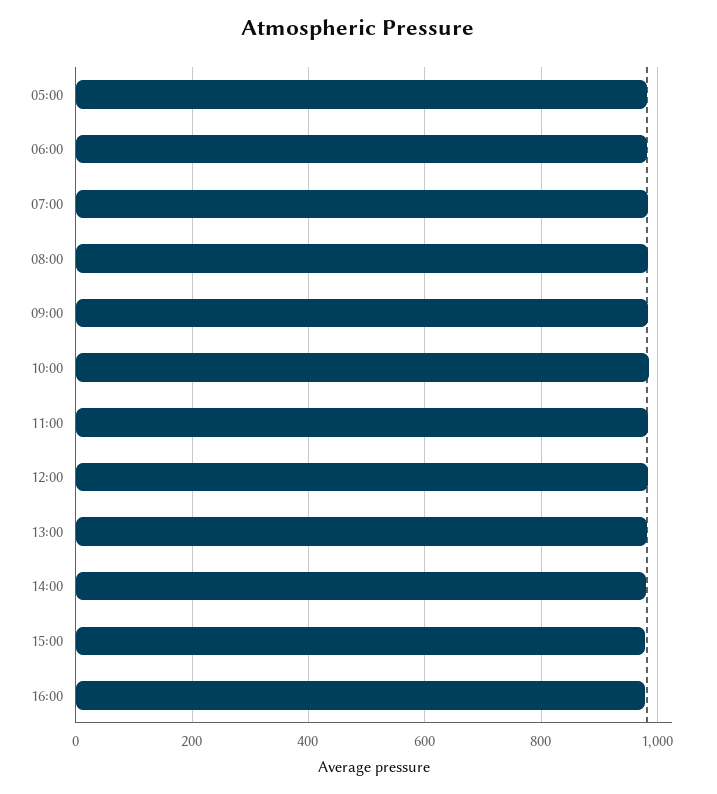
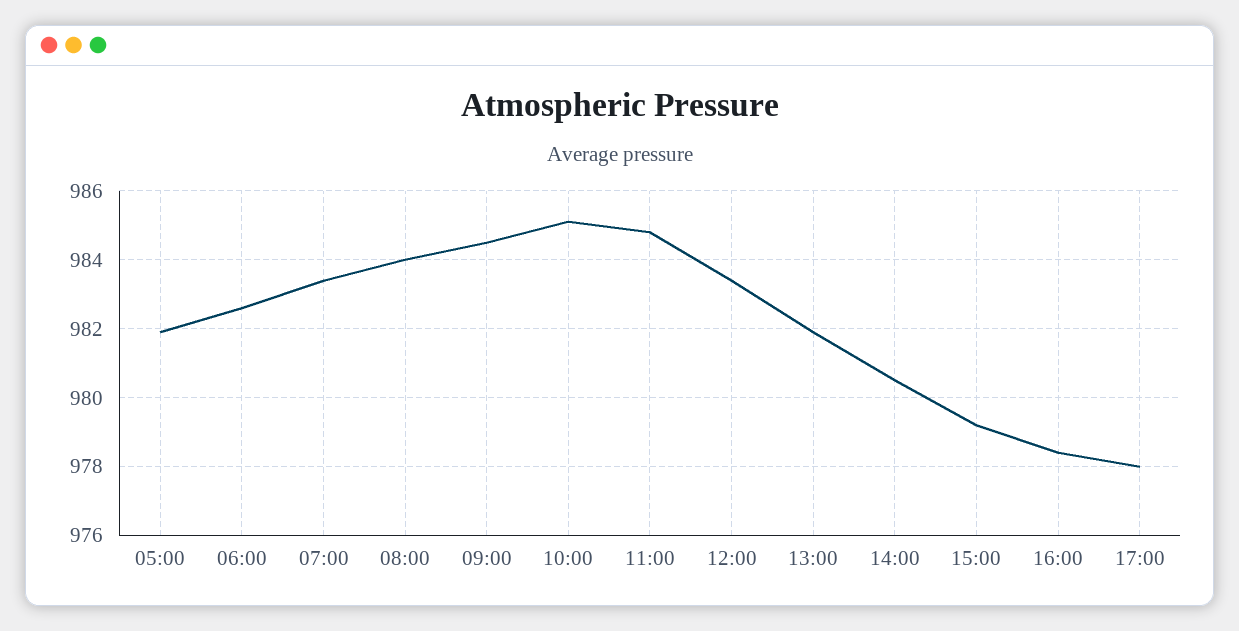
17:00: none -> 978

